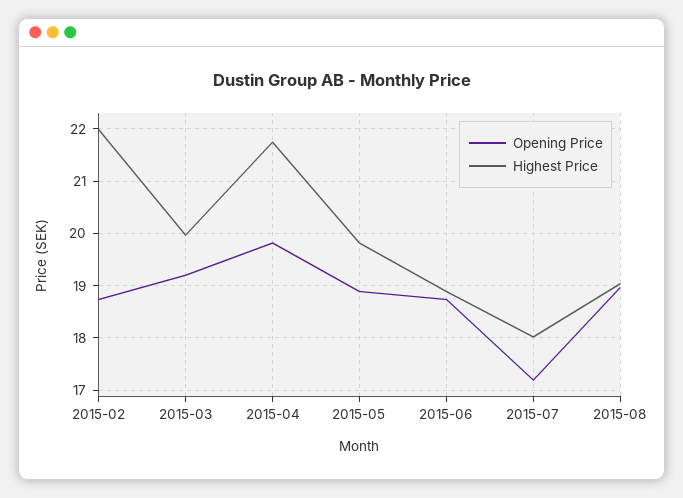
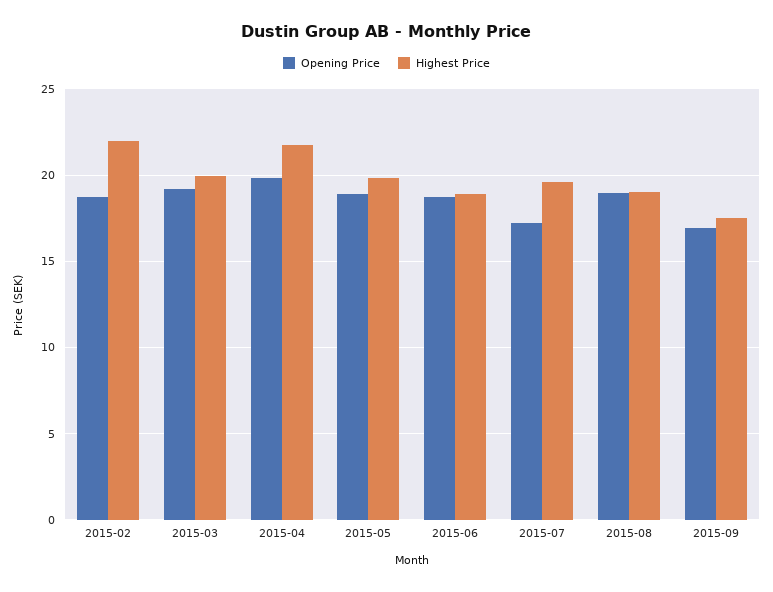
Highest Price, 2015-07: 18 -> 19.5
Opening Price, 2015-09: none -> 17
Highest Price, 2015-09: none -> 17.5

